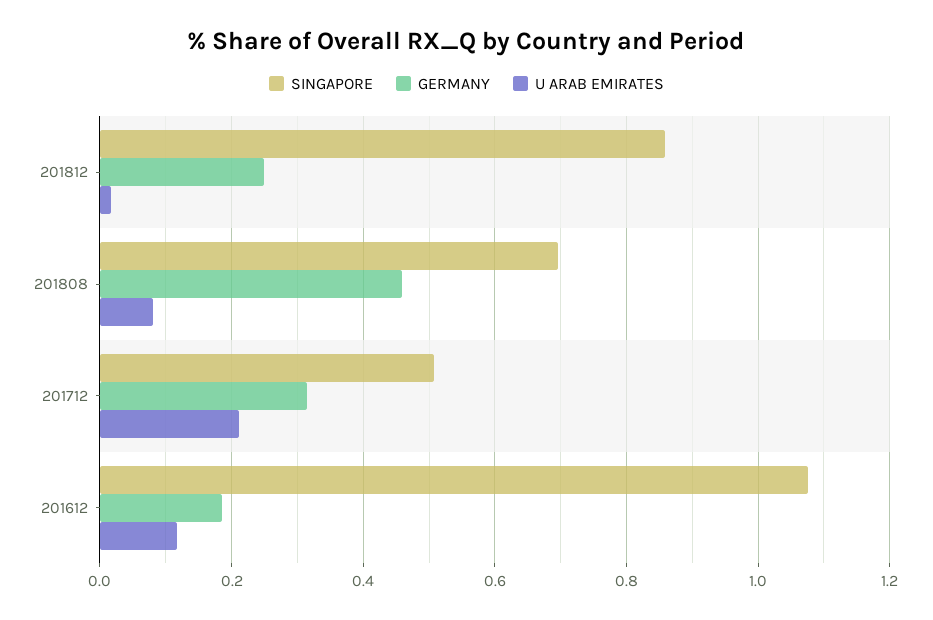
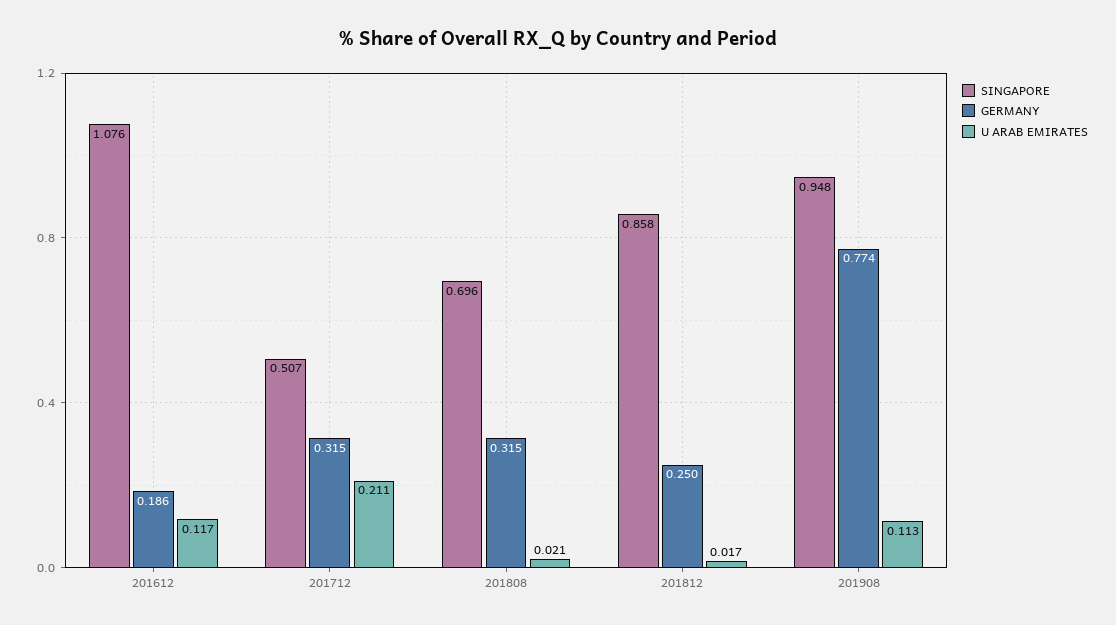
GERMANY, 201808: 0.46 -> 0.315
U ARAB EMIRATES, 201808: 0.08 -> 0.021
SINGAPORE, 201908: none -> 0.948
GERMANY, 201908: none -> 0.774
U ARAB EMIRATES, 201908: none -> 0.113

